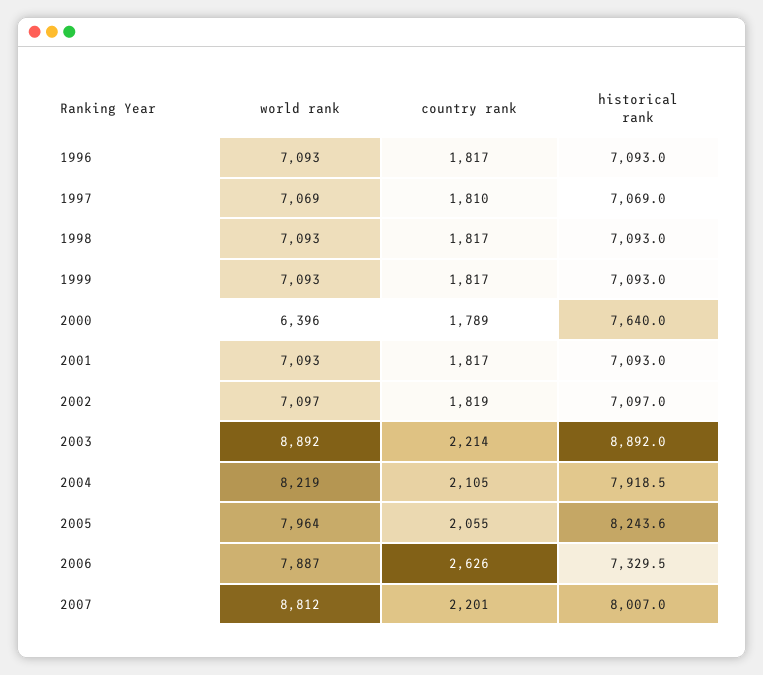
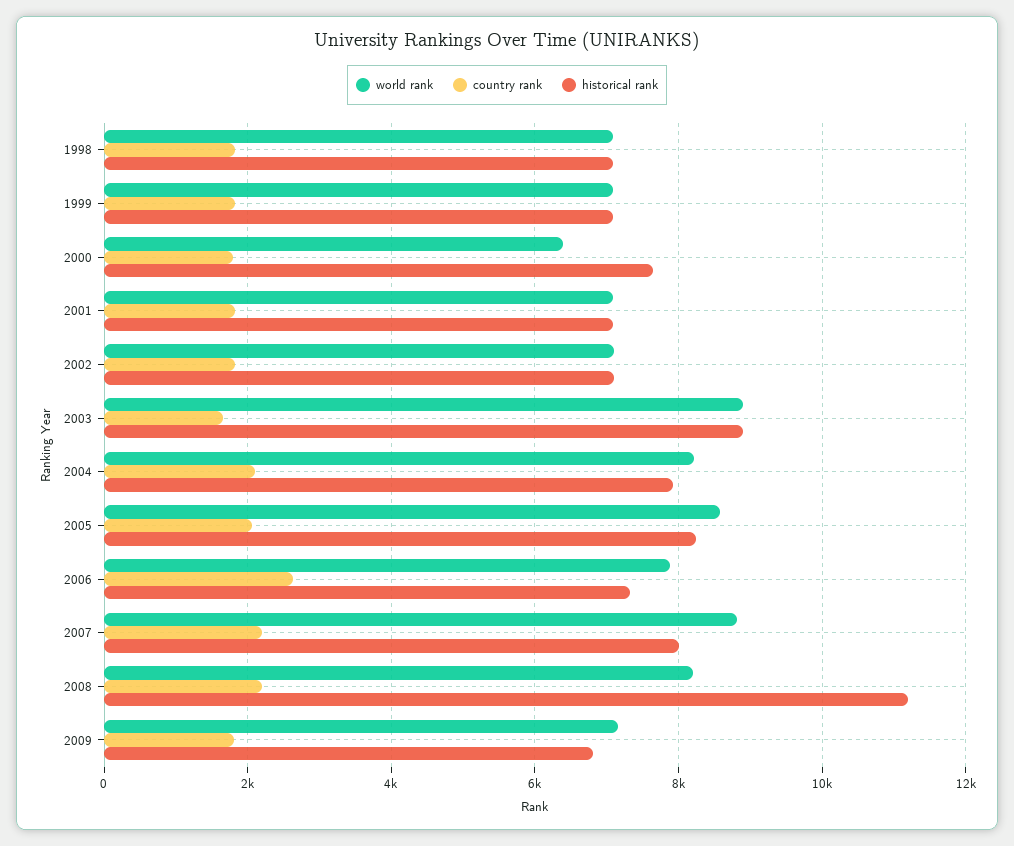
world rank, 1996: 7093 -> none
country rank, 1996: 1817 -> none
historical rank, 1996: 7093 -> none
world rank, 1997: 7069 -> none
country rank, 1997: 1810 -> none
historical rank, 1997: 7069 -> none
country rank, 2003: 2214 -> 1600
world rank, 2005: 7964 -> 8600
world rank, 2008: none -> 8200
country rank, 2008: none -> 2200
historical rank, 2008: none -> 11200
world rank, 2009: none -> 7200
country rank, 2009: none -> 1800
historical rank, 2009: none -> 6800

